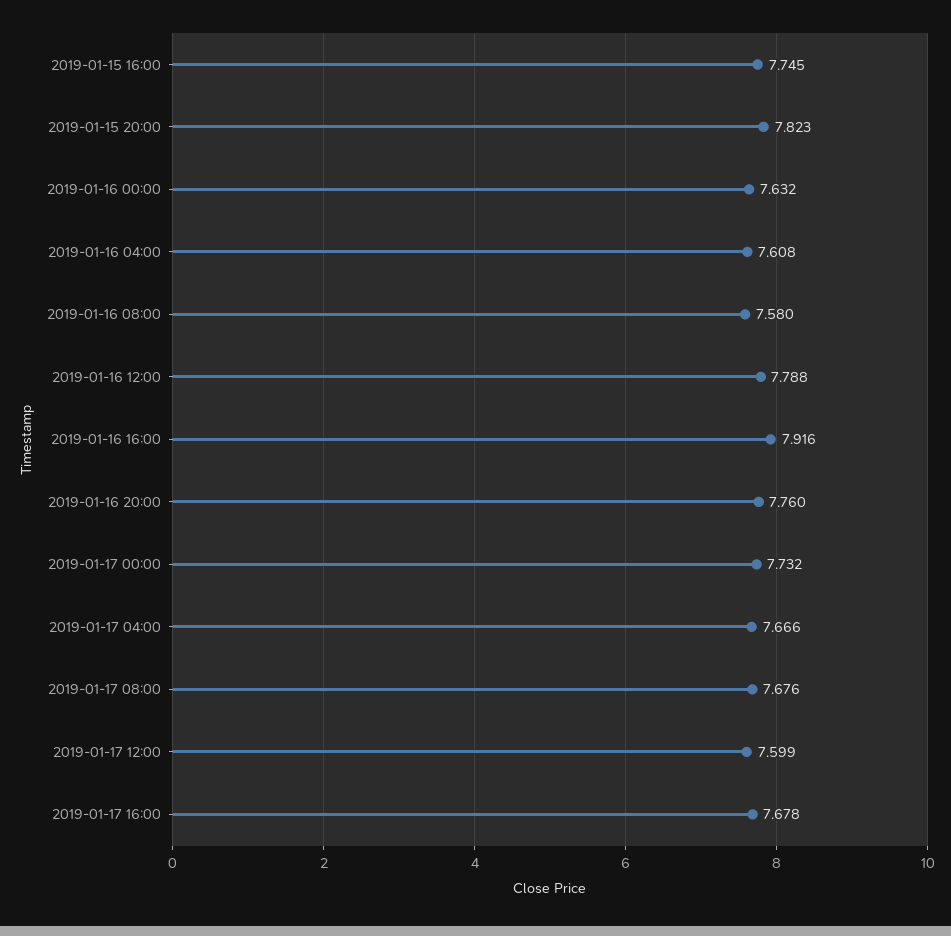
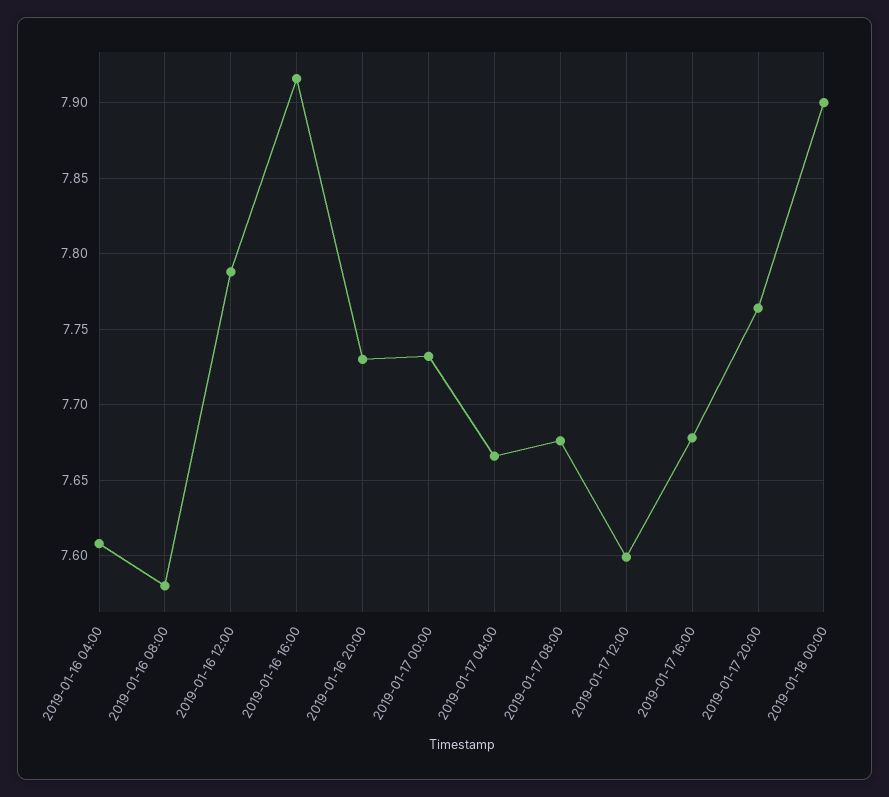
2019-01-15 16:00: 7.745 -> none
2019-01-15 20:00: 7.823 -> none
2019-01-16 00:00: 7.632 -> none
2019-01-16 20:00: 7.76 -> 7.73
2019-01-17 20:00: none -> 7.765
2019-01-18 00:00: none -> 7.9

